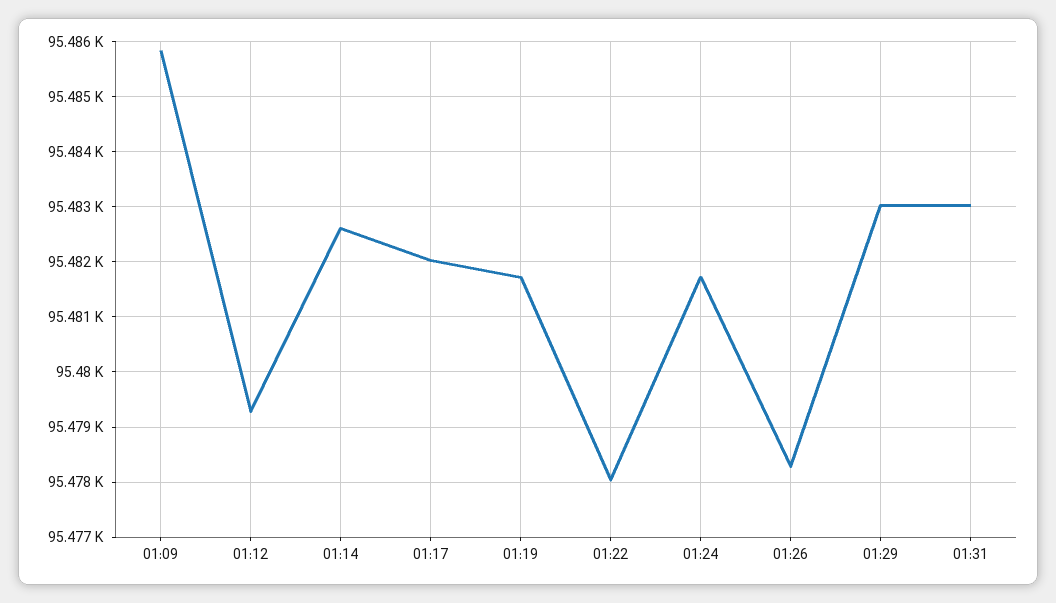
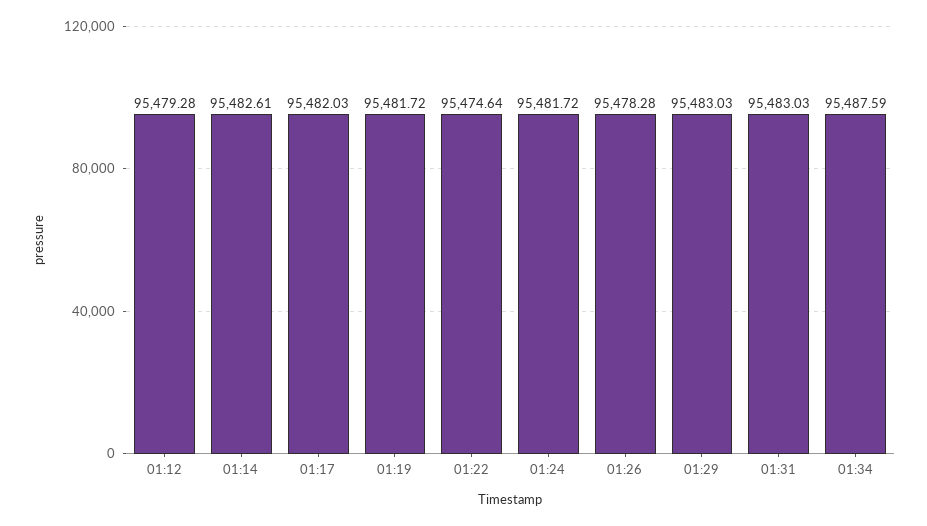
01:09: 95485.8 -> none
01:22: 95478 -> 95474.64
01:34: none -> 95487.59

